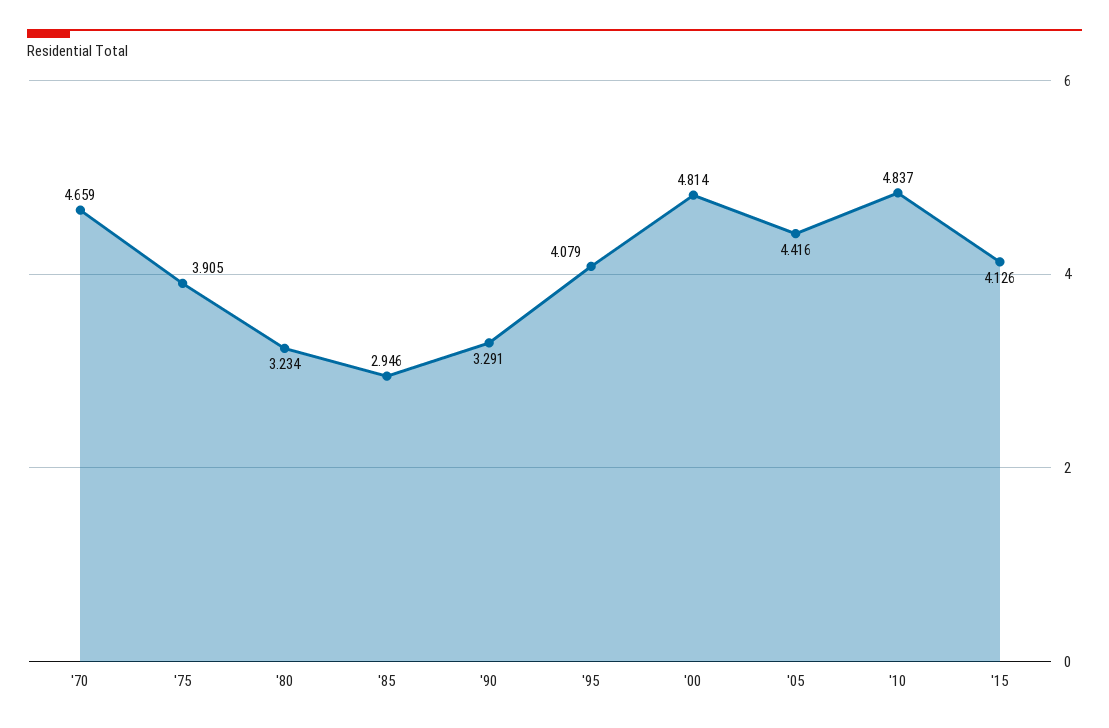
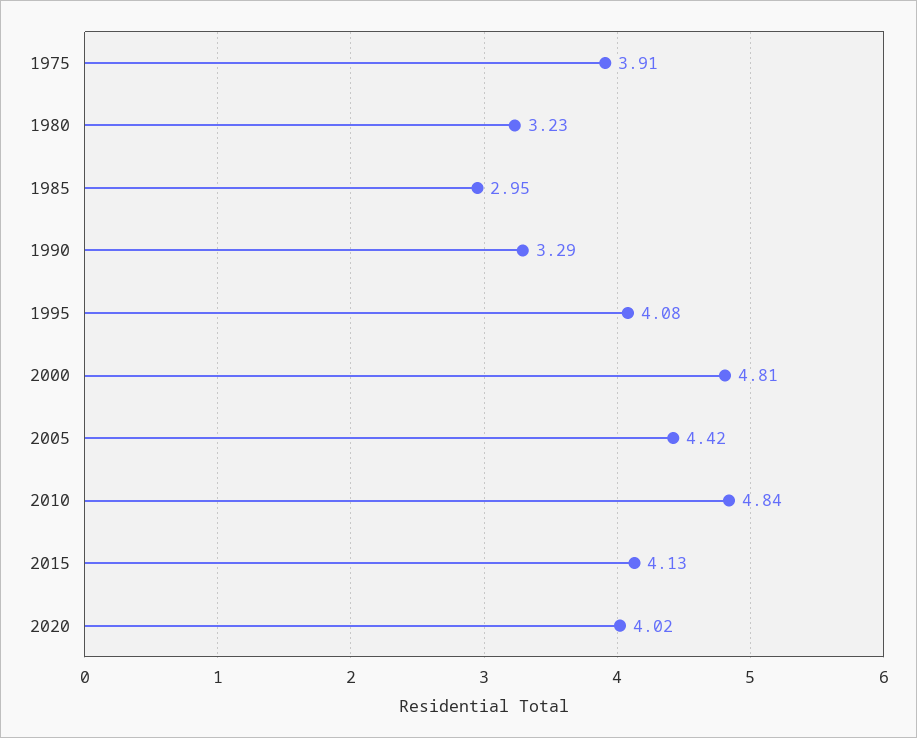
'70: 4.659 -> none
2020: none -> 4.02

